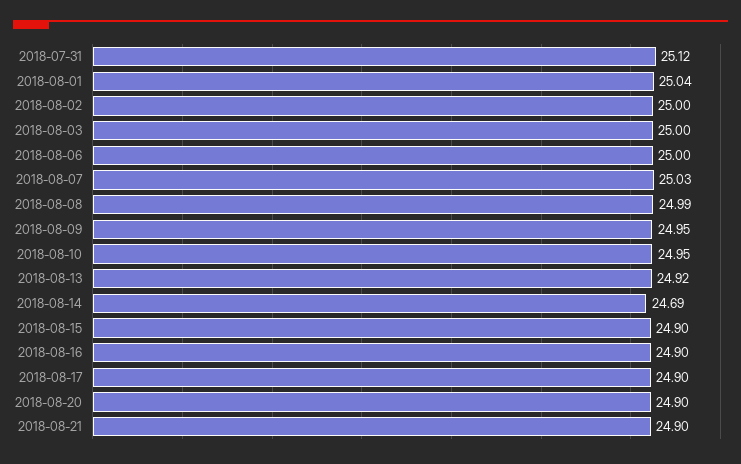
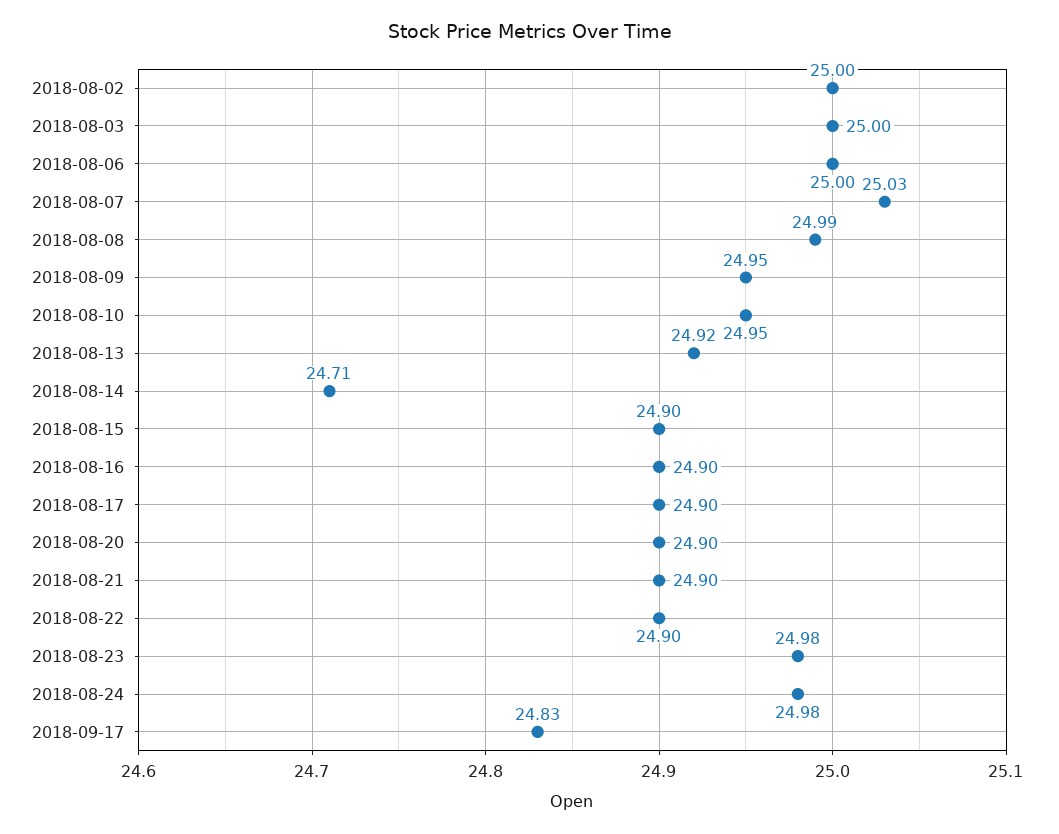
2018-07-31: 25.12 -> none
2018-08-01: 25.04 -> none
2018-08-14: 24.69 -> 24.71
2018-08-22: none -> 24.9
2018-08-23: none -> 24.98
2018-08-24: none -> 24.98
2018-09-17: none -> 24.83

